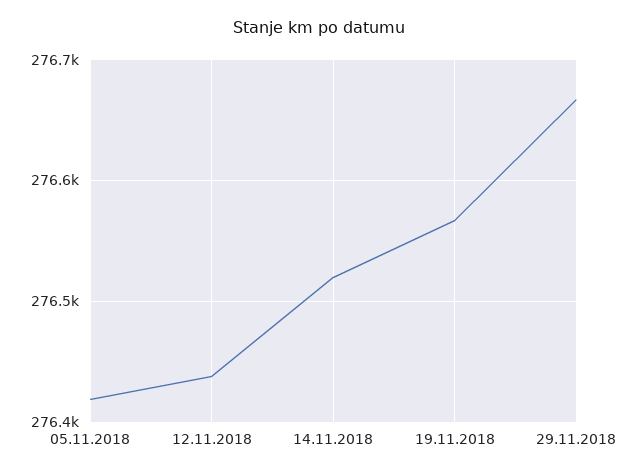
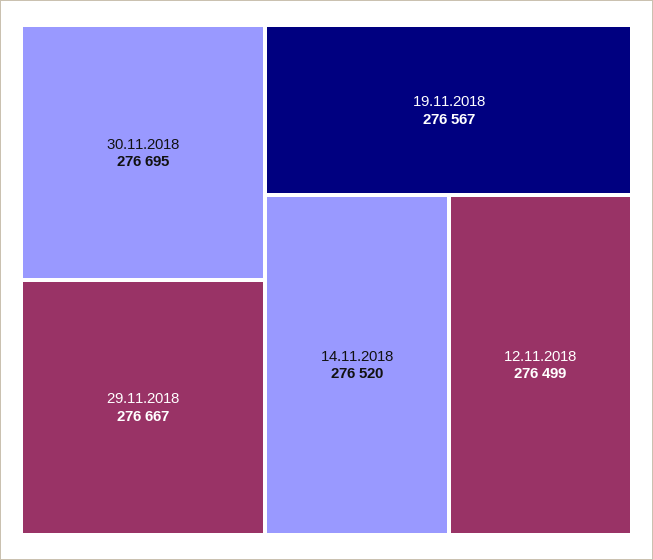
05.11.2018: 276420 -> none
12.11.2018: 276440 -> 276499
30.11.2018: none -> 276695

